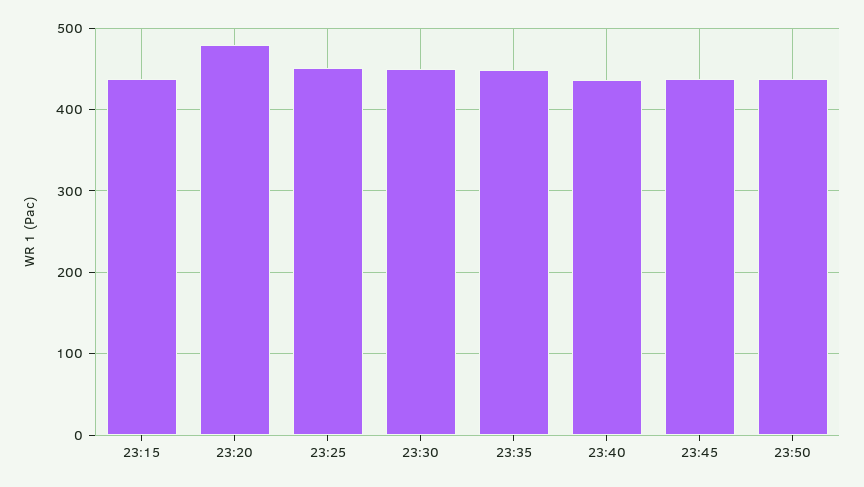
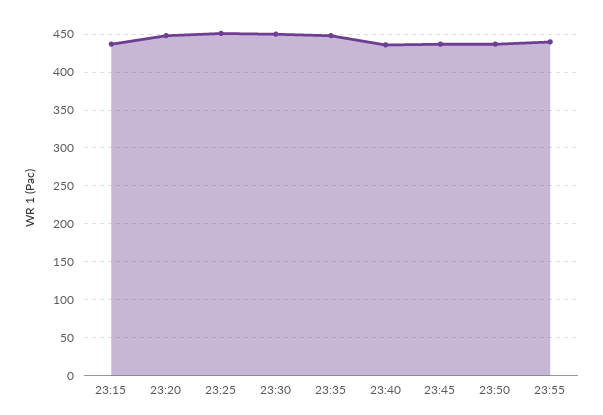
23:20: 480 -> 450
23:55: none -> 440

